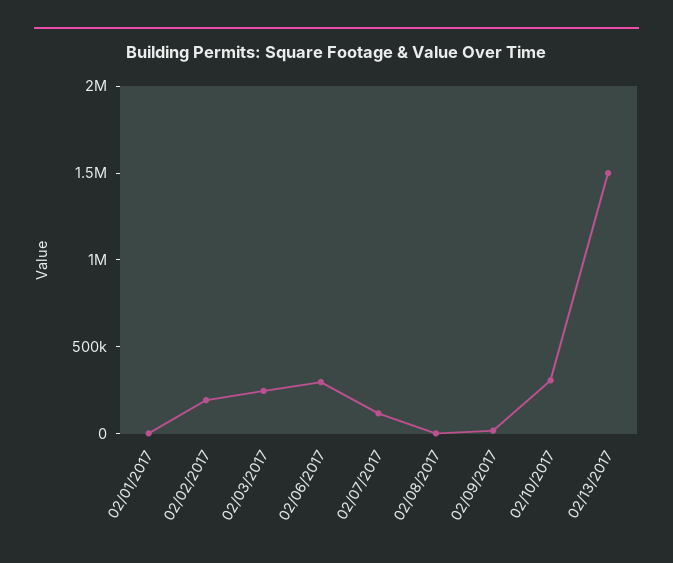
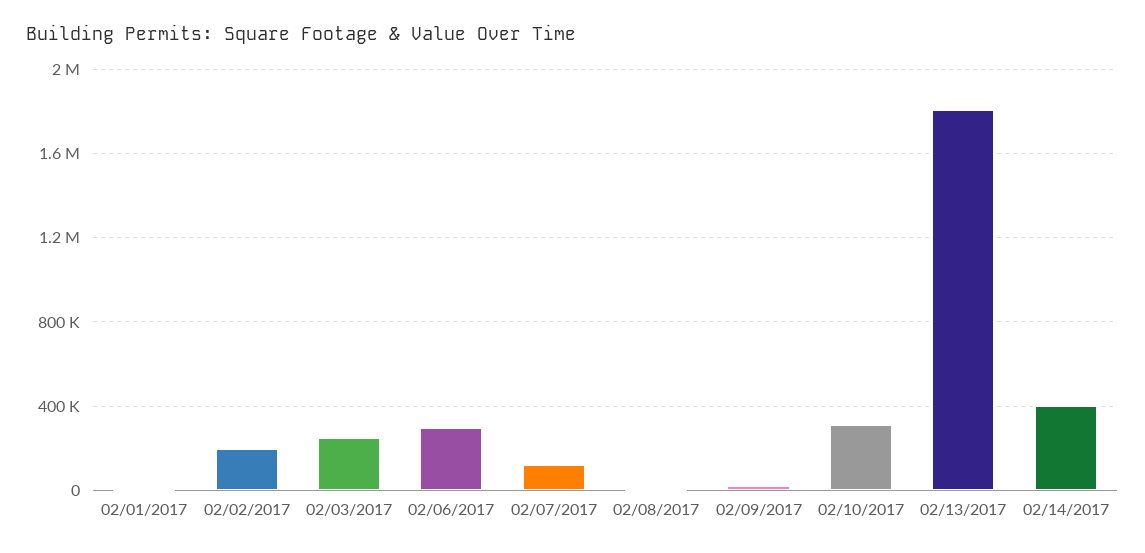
02/13/2017: 1500000 -> 1800000
02/14/2017: none -> 400000

